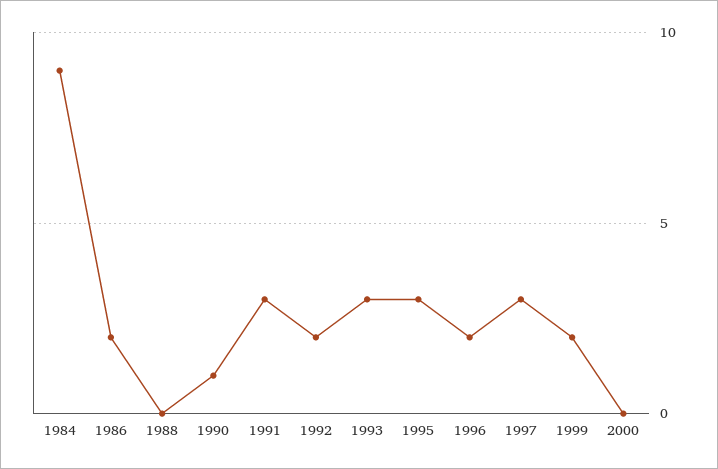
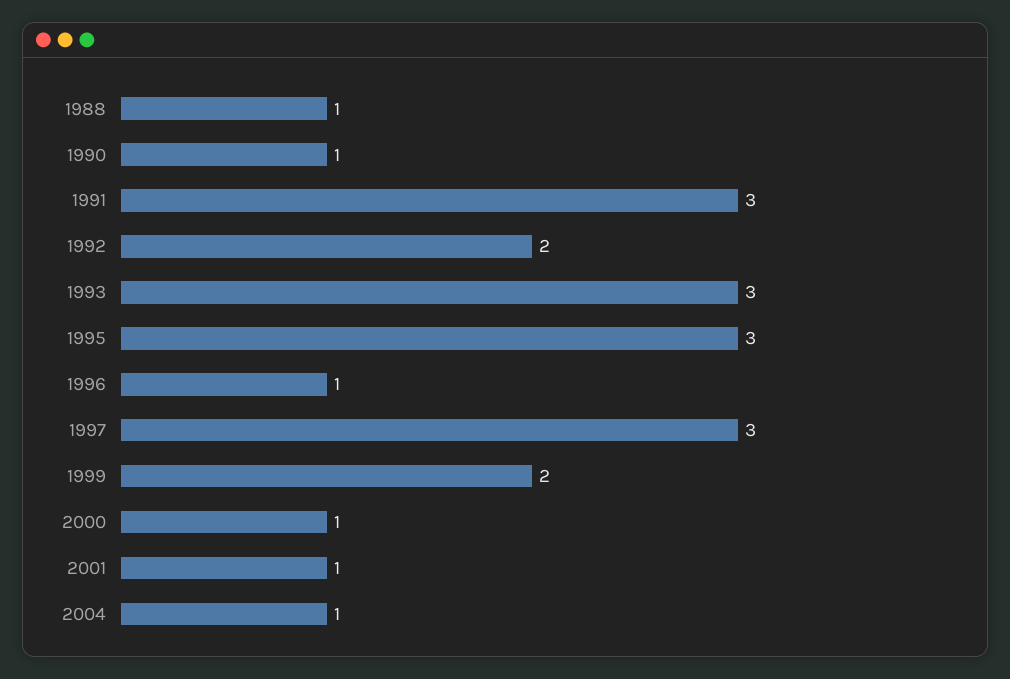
1984: 9 -> none
1986: 2 -> none
1988: 0 -> 1
1996: 2 -> 1
2000: 0 -> 1
2001: none -> 1
2004: none -> 1

